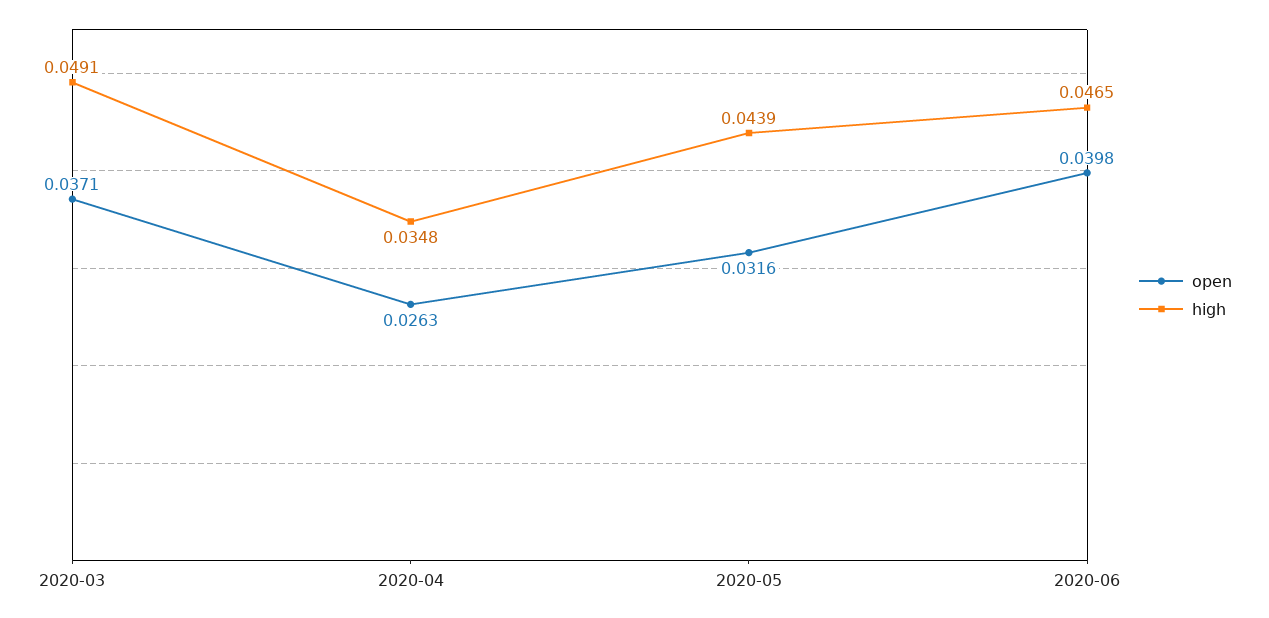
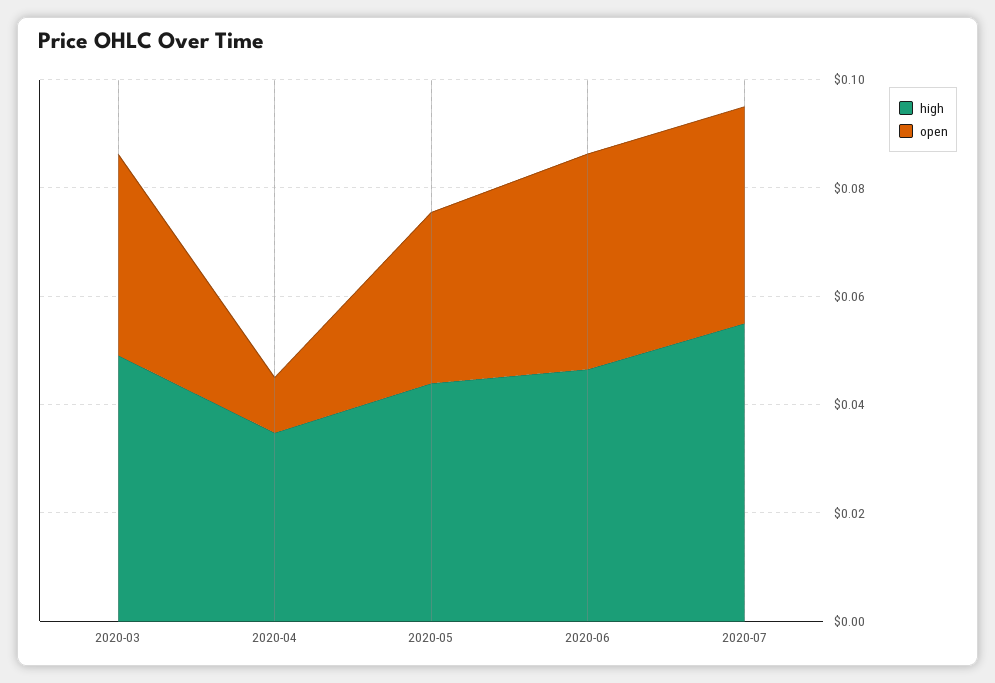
open, 2020-04: 0.0263 -> 0.01
high, 2020-07: none -> 0.055
open, 2020-07: none -> 0.04

